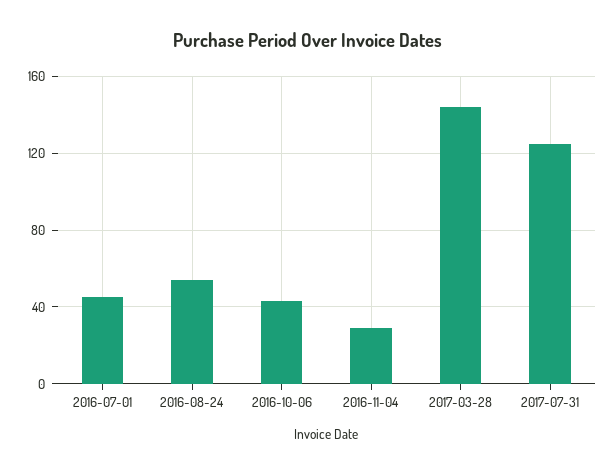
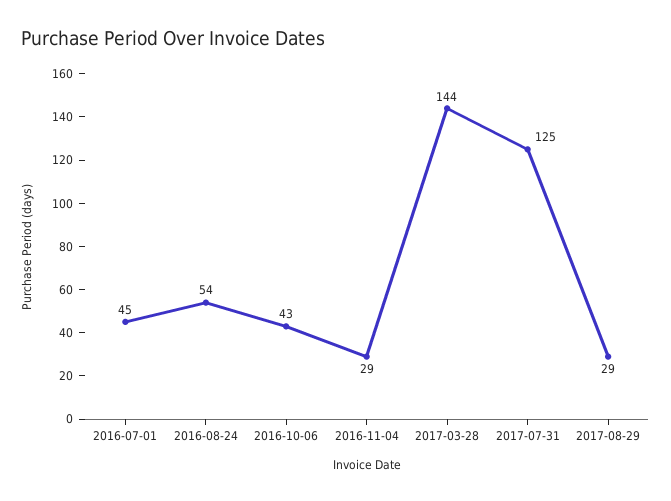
2017-08-29: none -> 29

